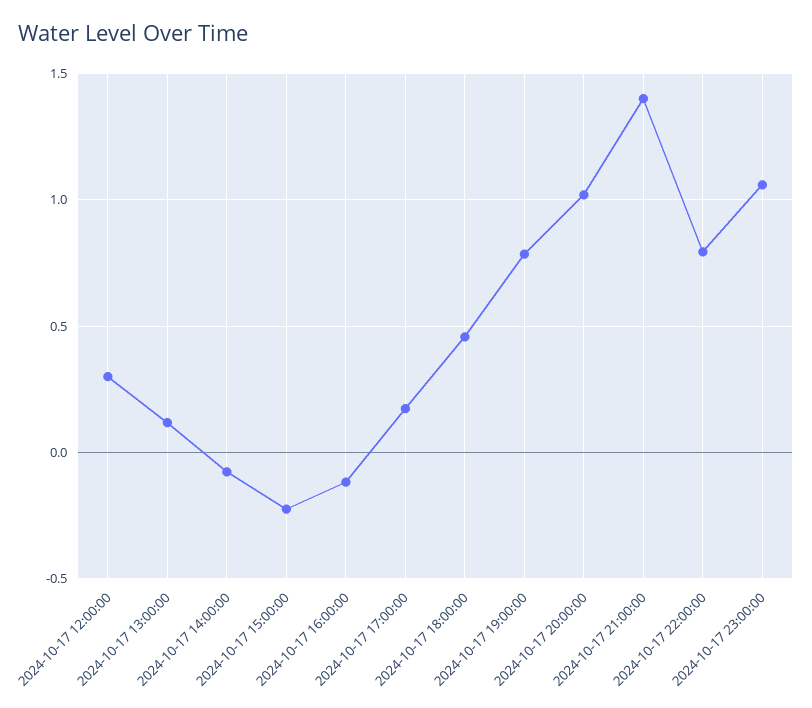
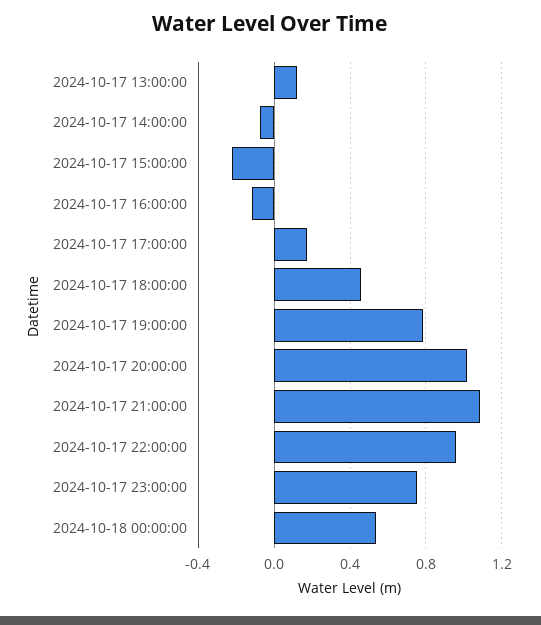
2024-10-17 12:00:00: 0.3 -> none
2024-10-17 21:00:00: 1.4 -> 1.1
2024-10-17 22:00:00: 0.8 -> 0.95
2024-10-17 23:00:00: 1.05 -> 0.75
2024-10-18 00:00:00: none -> 0.55

